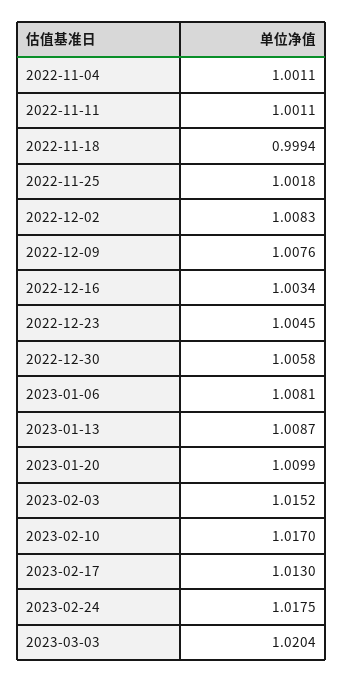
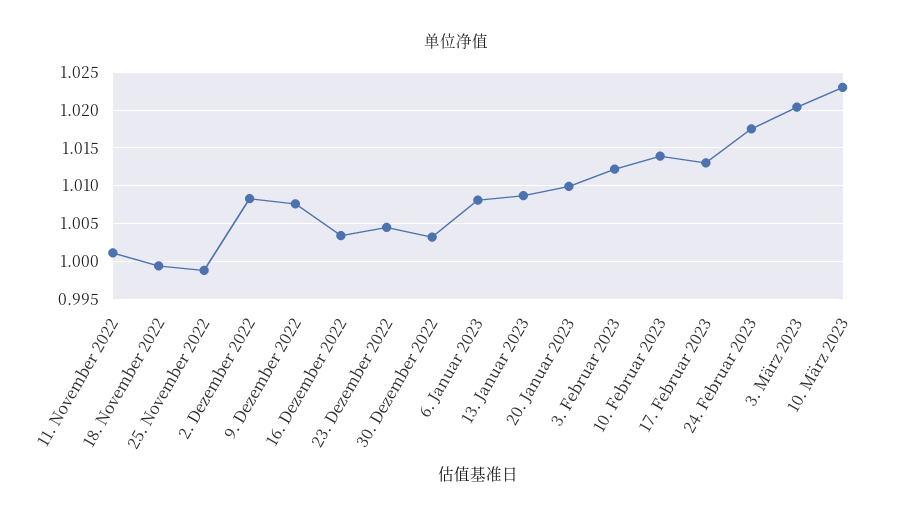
2022-11-04: 1.0011 -> none
2022-11-25: 1.0018 -> 0.999
2022-12-30: 1.0058 -> 1.003
2023-02-03: 1.0152 -> 1.012
2023-02-10: 1.017 -> 1.014
10. März 2023: none -> 1.023

